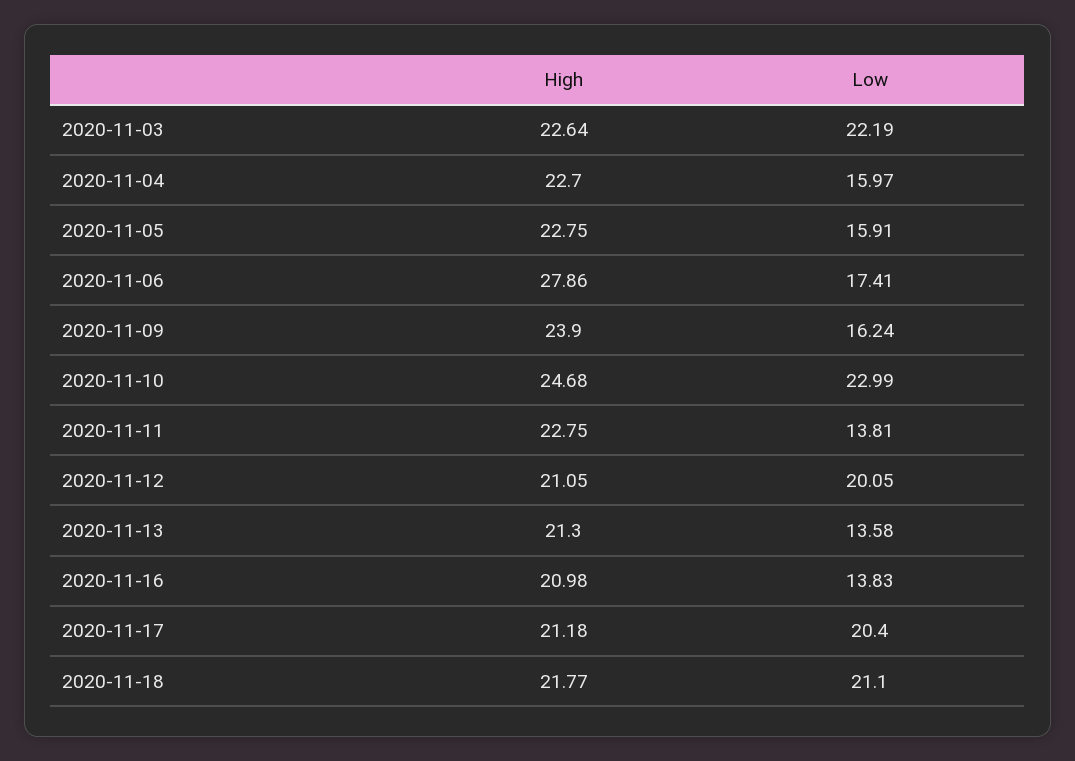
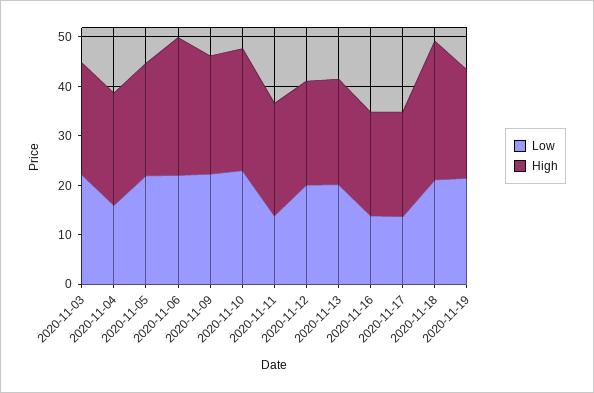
Low, 2020-11-05: 15.91 -> 22
Low, 2020-11-06: 17.41 -> 22
Low, 2020-11-09: 16.24 -> 22
Low, 2020-11-13: 13.58 -> 20
Low, 2020-11-17: 20.4 -> 14
High, 2020-11-18: 21.77 -> 28
Low, 2020-11-19: none -> 22
High, 2020-11-19: none -> 22

